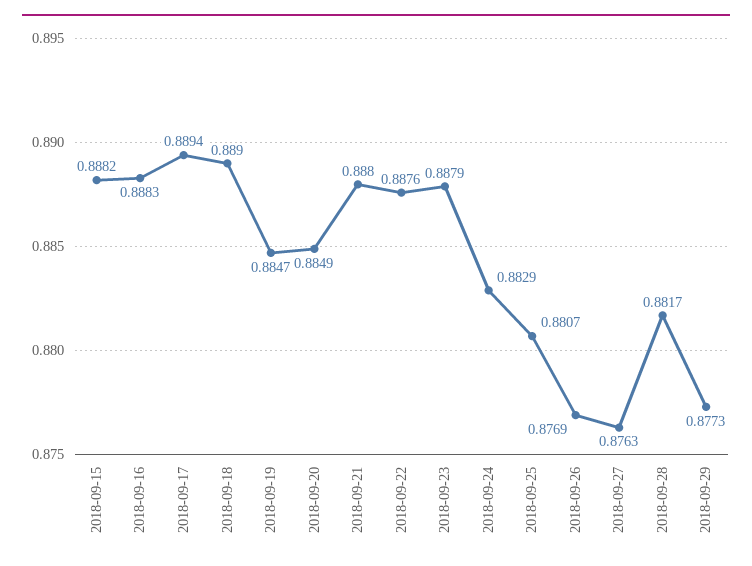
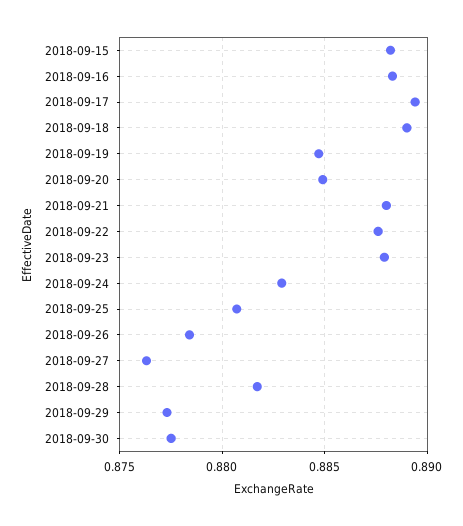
2018-09-26: 0.8769 -> 0.8785
2018-09-30: none -> 0.8775

